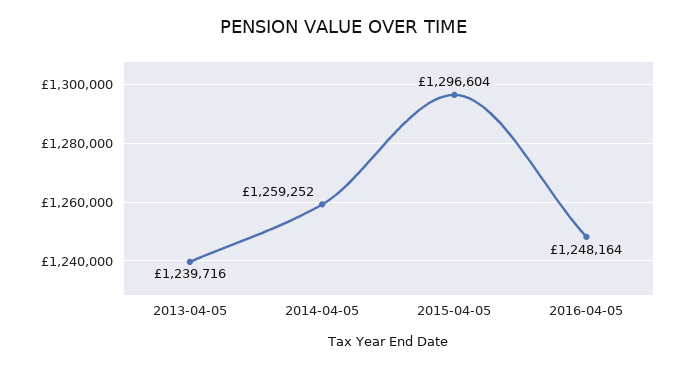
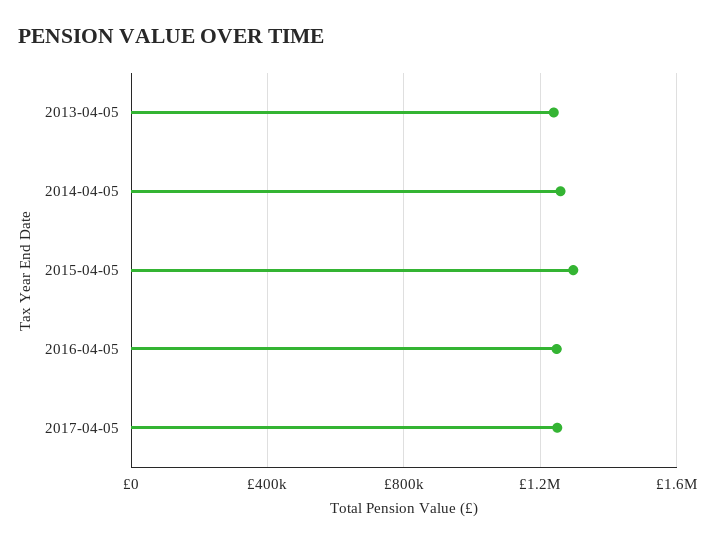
2017-04-05: none -> 1250000

